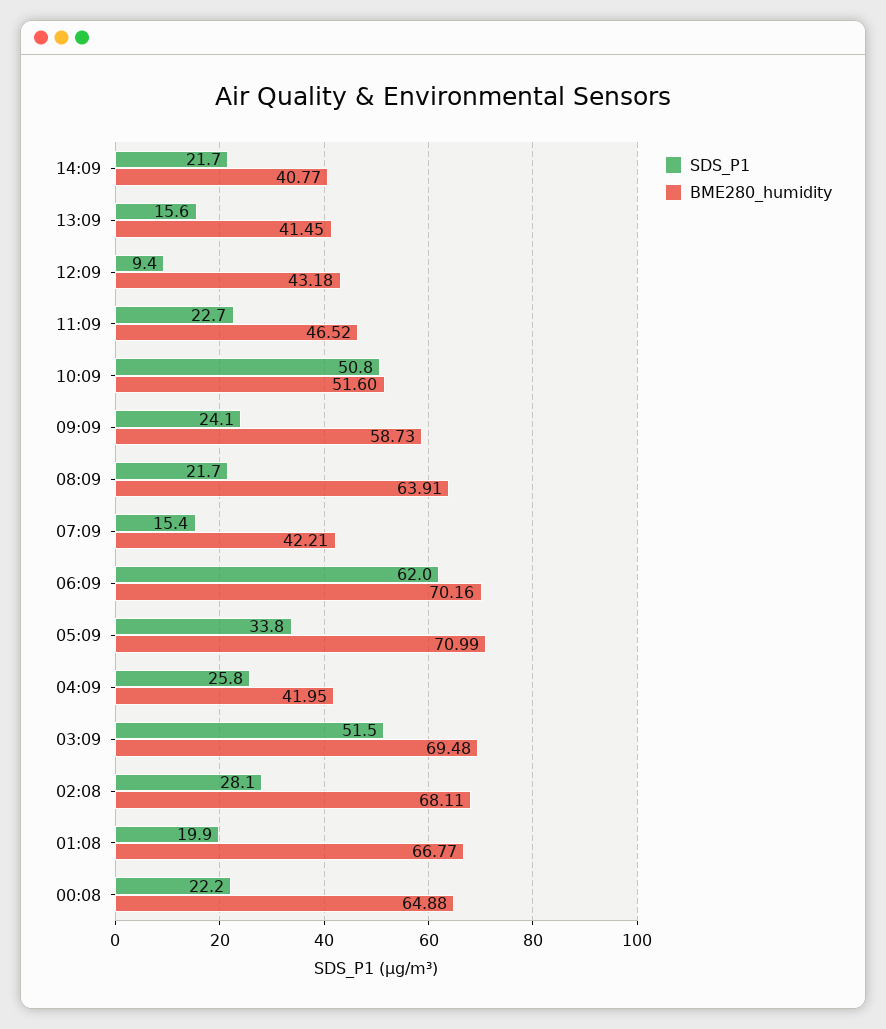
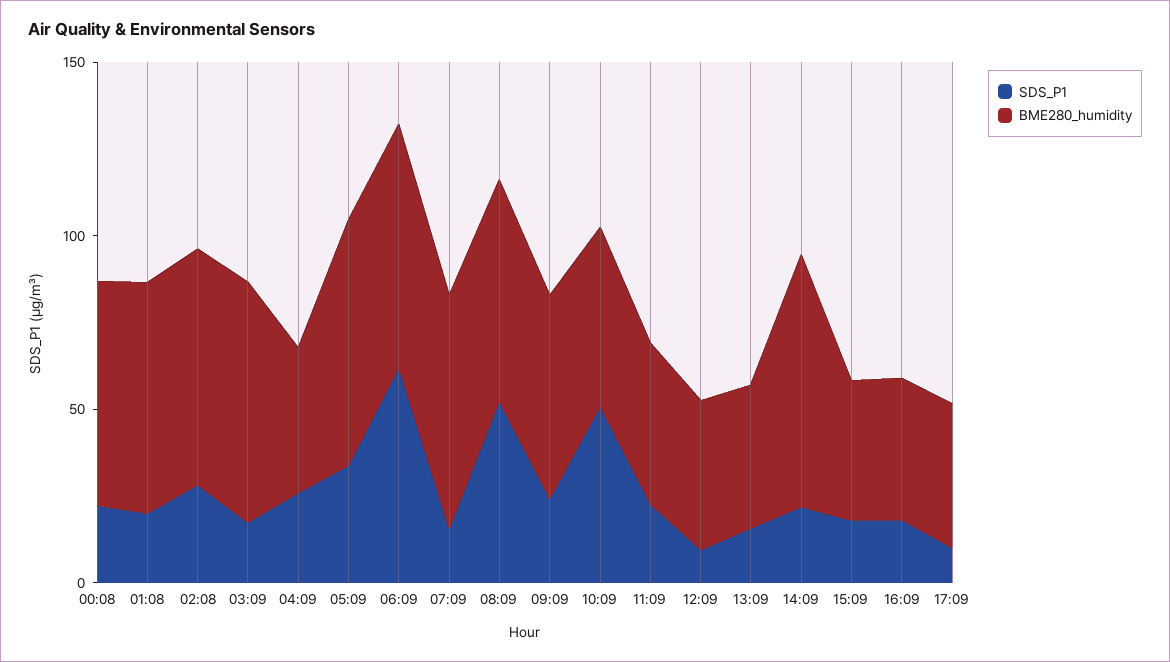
BME280_humidity, 14:09: 40.77 -> 70
SDS_P1, 08:09: 21.7 -> 50
BME280_humidity, 07:09: 42.21 -> 70
SDS_P1, 03:09: 51.5 -> 20
SDS_P1, 15:09: none -> 20
BME280_humidity, 15:09: none -> 40
SDS_P1, 16:09: none -> 20
BME280_humidity, 16:09: none -> 40
SDS_P1, 17:09: none -> 10
BME280_humidity, 17:09: none -> 40

